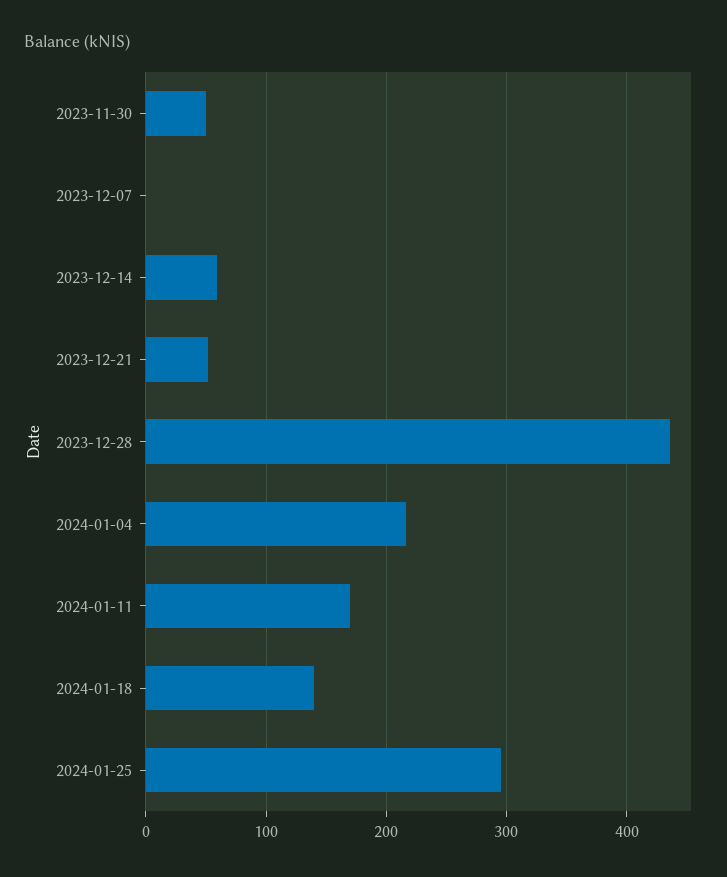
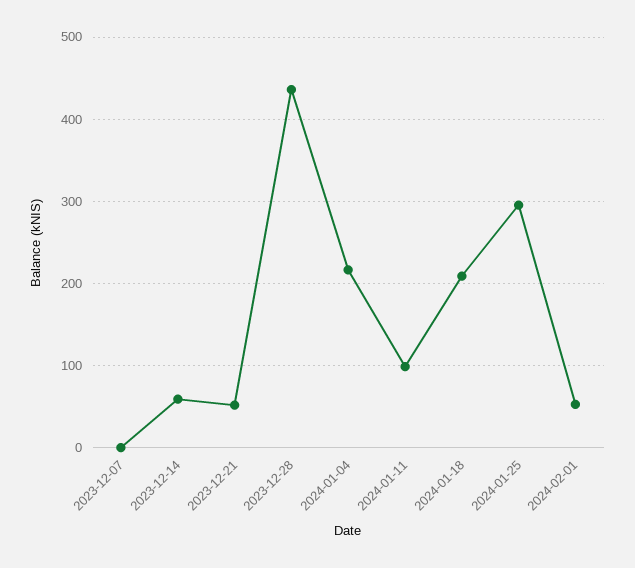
2023-11-30: 50 -> none
2024-01-11: 170 -> 100
2024-01-18: 140 -> 210
2024-02-01: none -> 50

